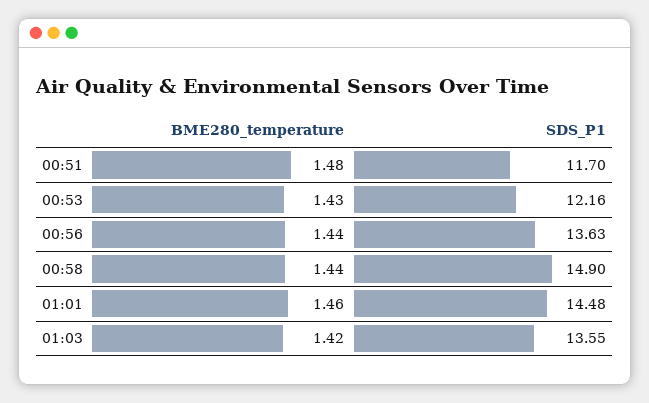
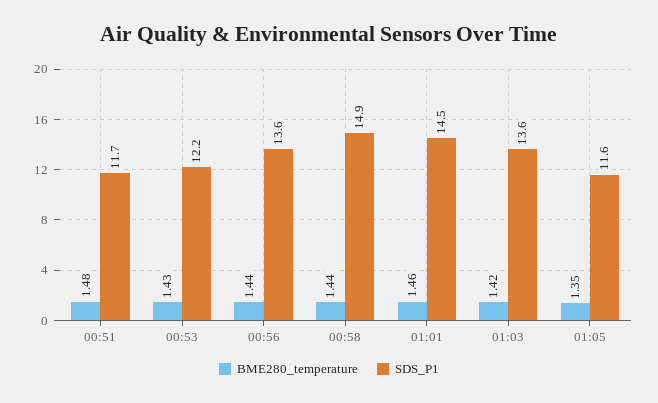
BME280_temperature, 01:05: none -> 1.35
SDS_P1, 01:05: none -> 11.6

